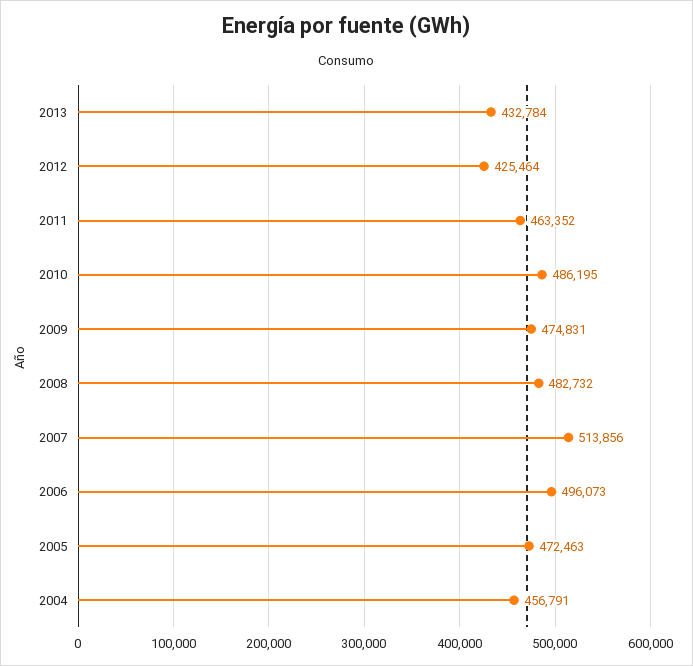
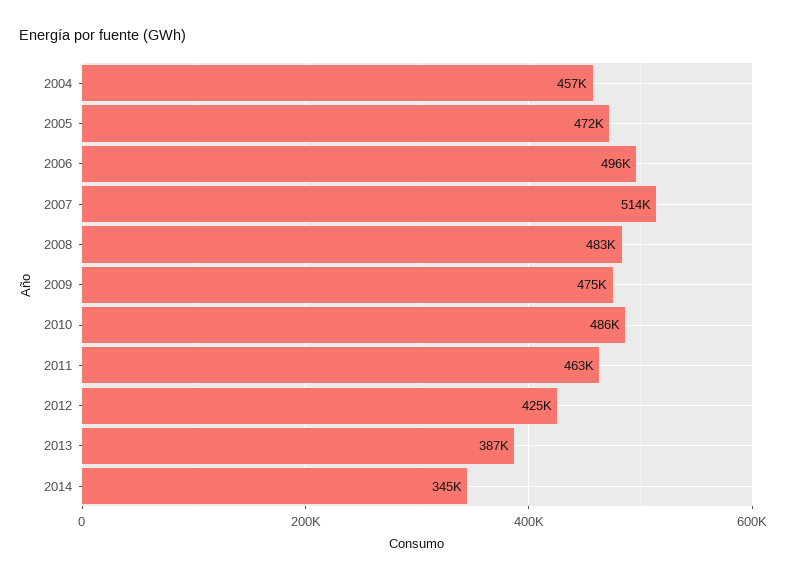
2013: 432784 -> 387000
2014: none -> 345000

